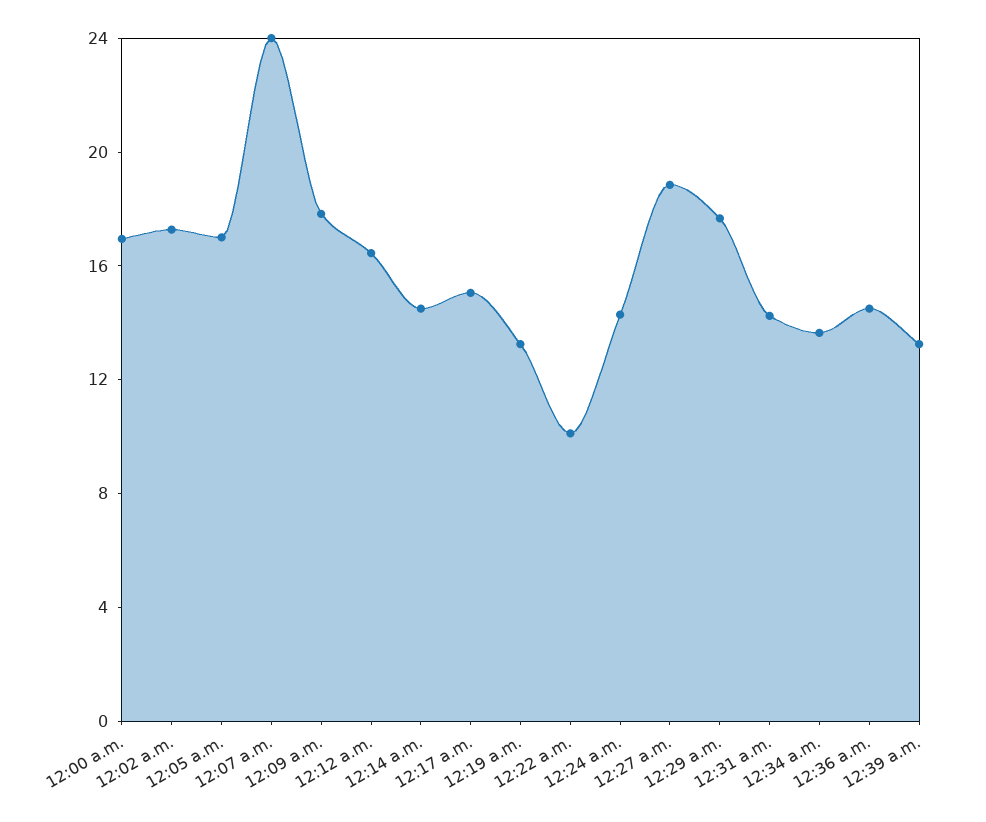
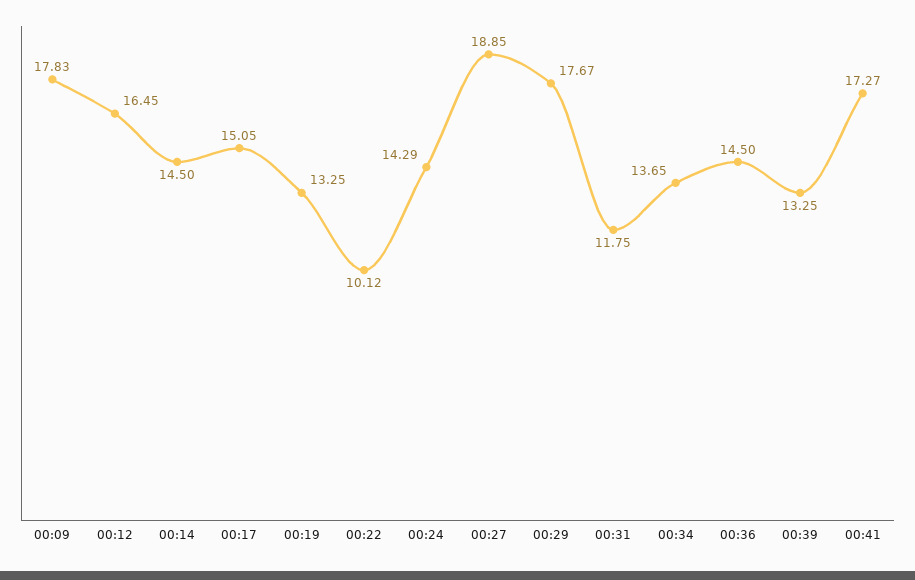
12:00 a.m.: 17 -> none
12:02 a.m.: 17 -> none
12:05 a.m.: 17 -> none
12:07 a.m.: 24 -> none
12:31 a.m.: 14 -> 11.75
00:41: none -> 17.27

